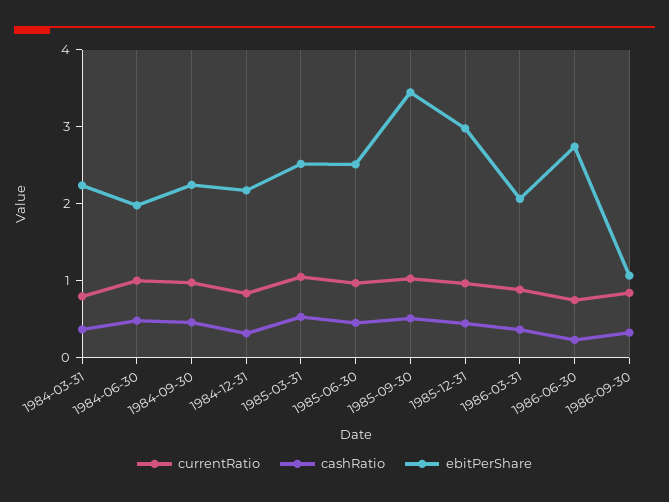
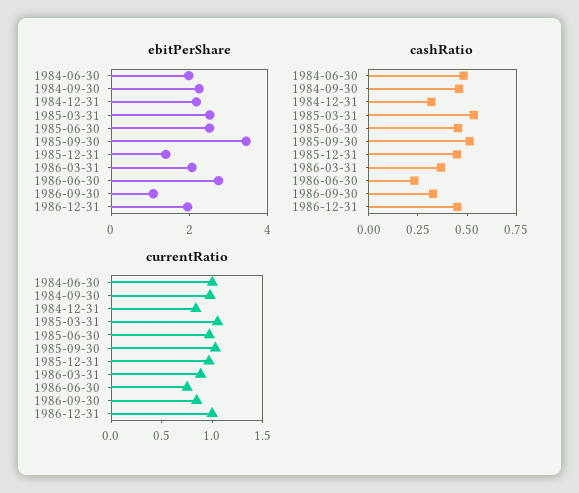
currentRatio, 1984-03-31: 0.8 -> none
cashRatio, 1984-03-31: 0.4 -> none
ebitPerShare, 1984-03-31: 2.2 -> none
ebitPerShare, 1985-12-31: 3 -> 1.5
ebitPerShare, 1986-12-31: none -> 2
cashRatio, 1986-12-31: none -> 0.45
currentRatio, 1986-12-31: none -> 1

